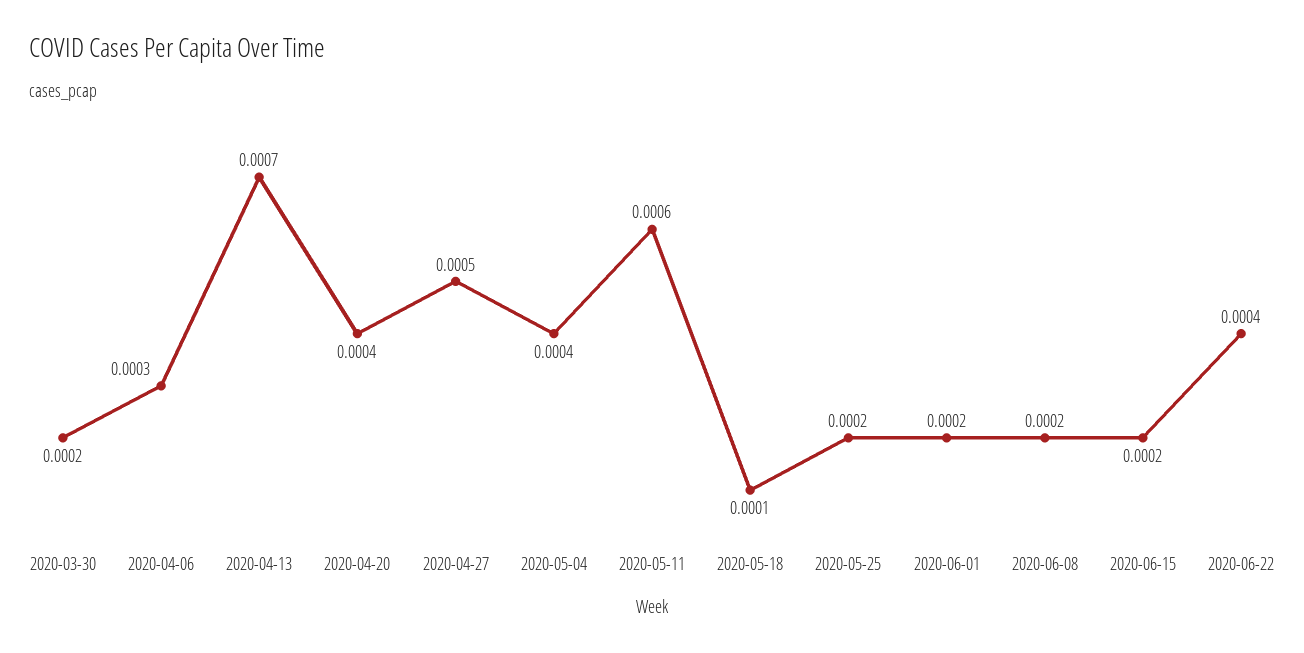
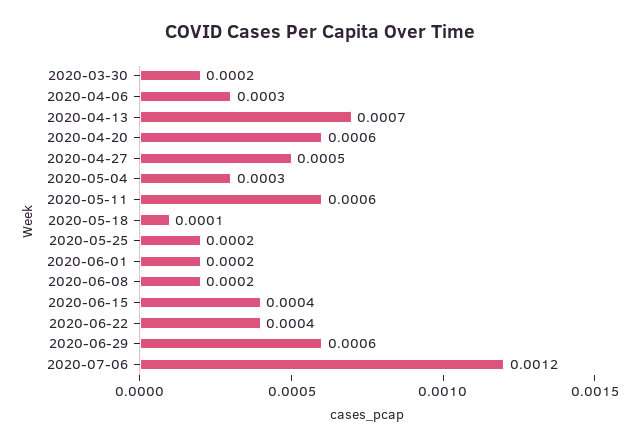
2020-04-20: 0.0004 -> 0.0006
2020-05-04: 0.0004 -> 0.0003
2020-06-15: 0.0002 -> 0.0004
2020-06-29: none -> 0.0006
2020-07-06: none -> 0.0012

